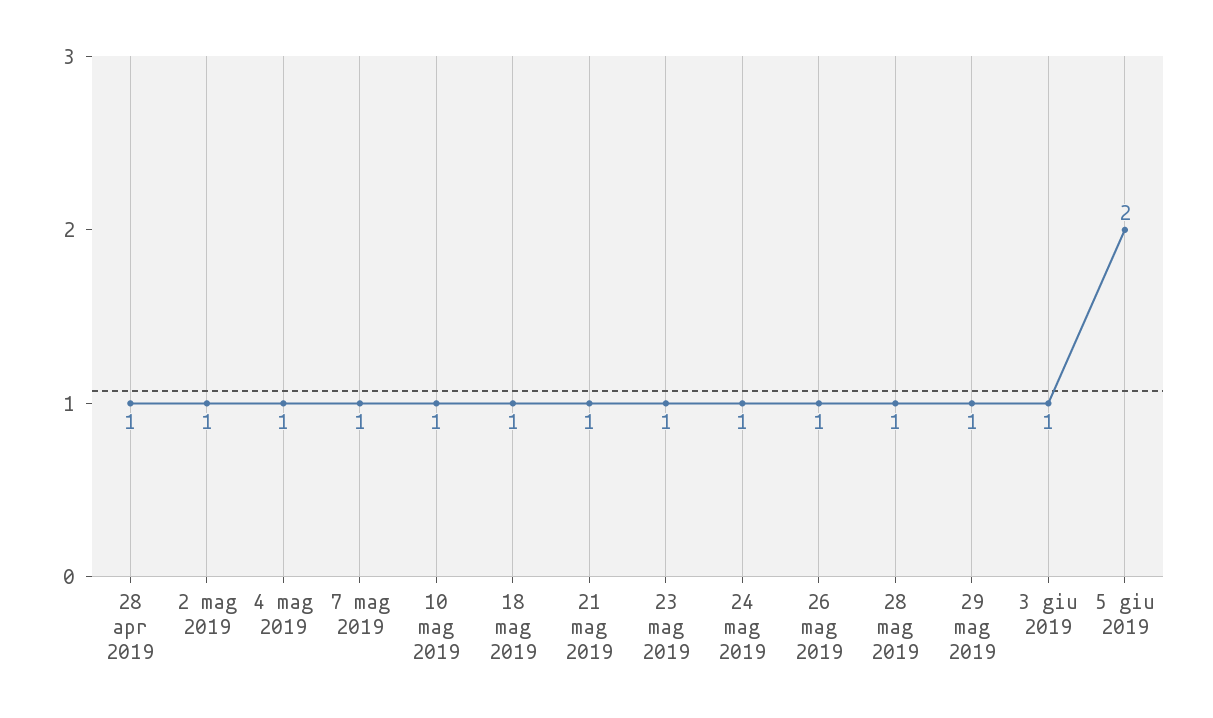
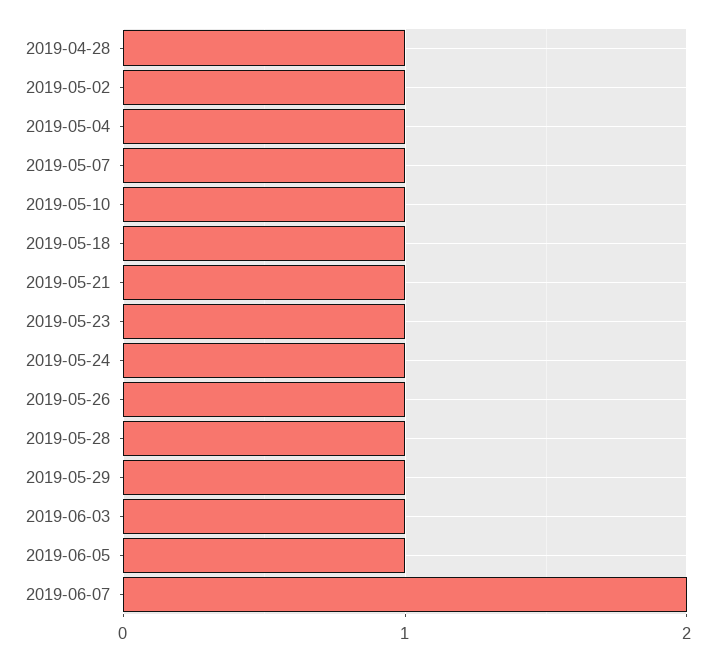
5 giu 2019: 2 -> 1
2019-06-07: none -> 2

